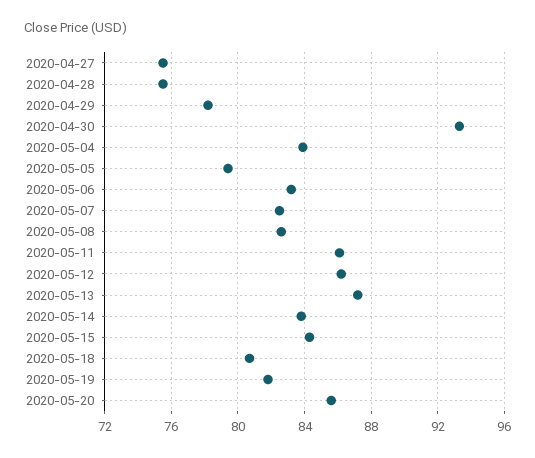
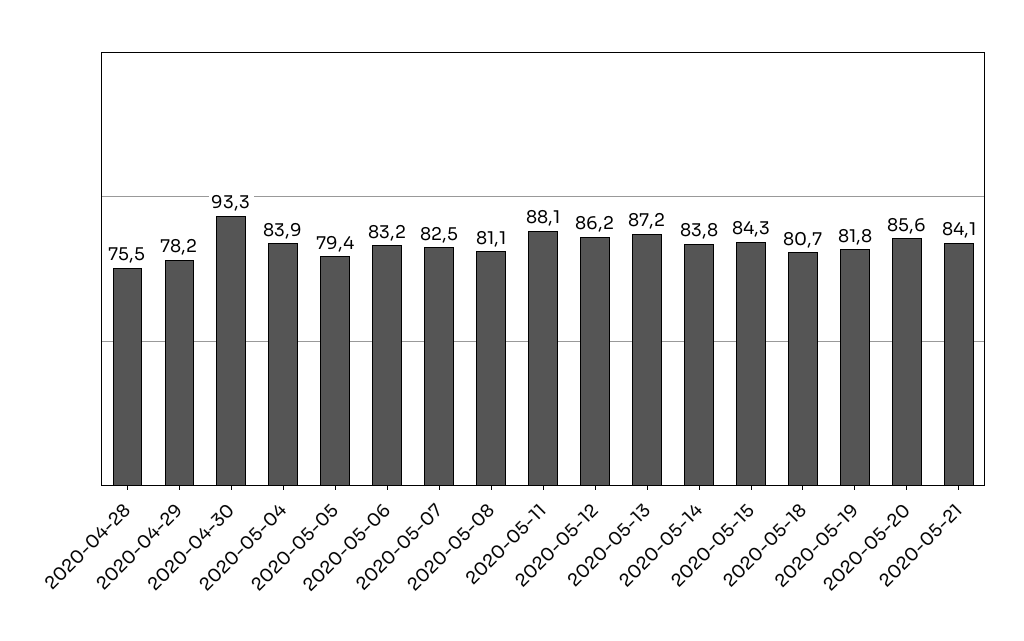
2020-04-27: 75.5 -> none
2020-05-08: 82.5 -> 81.1
2020-05-11: 86 -> 88.1
2020-05-21: none -> 84.1

